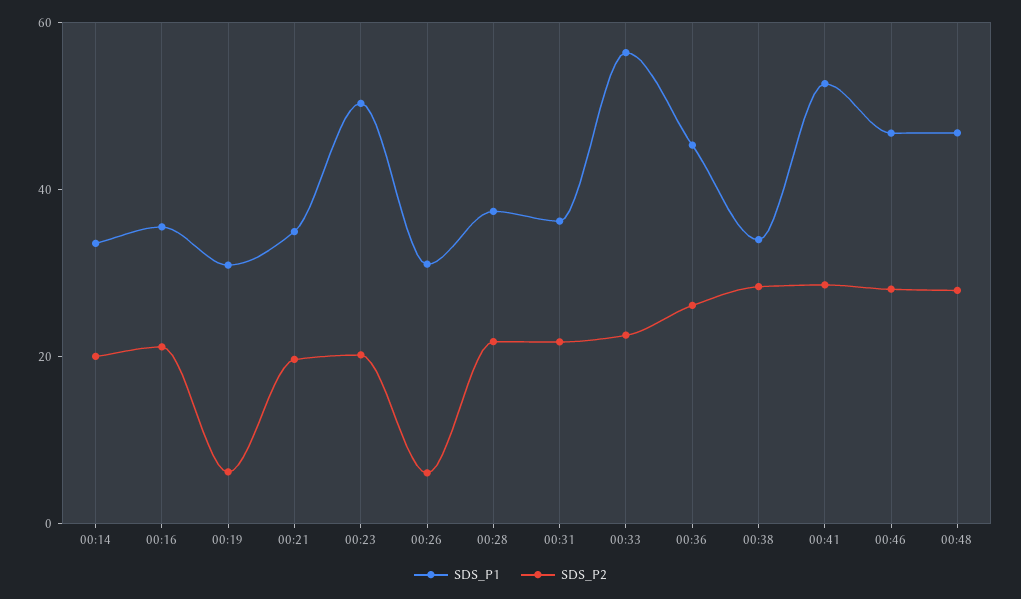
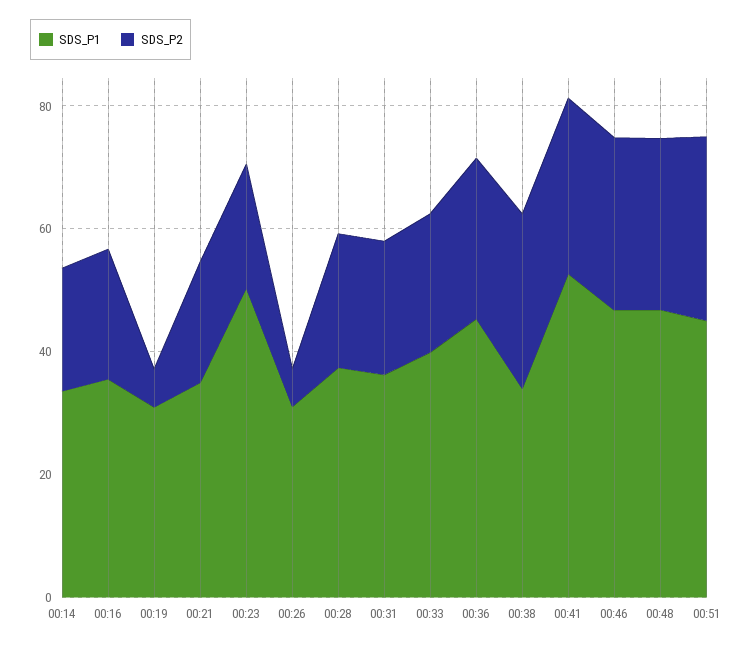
SDS_P1, 00:33: 55 -> 40
SDS_P1, 00:51: none -> 45
SDS_P2, 00:51: none -> 30

